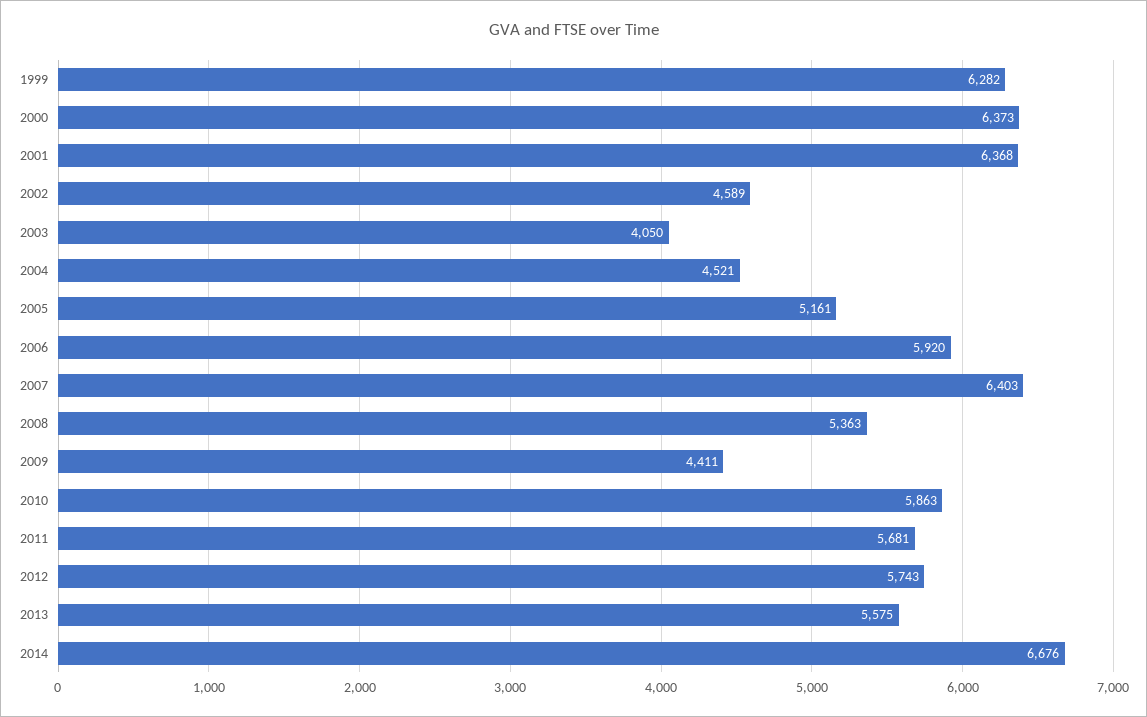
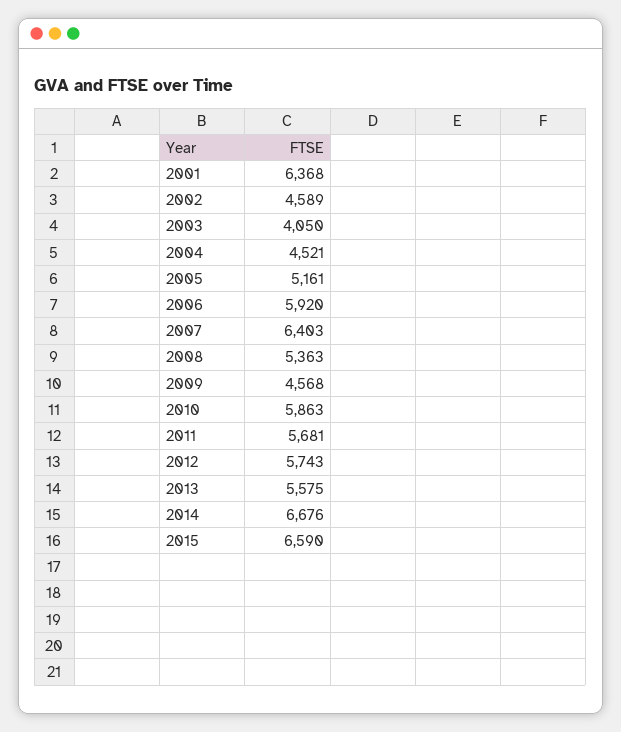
1999: 6282 -> none
2000: 6373 -> none
2009: 4411 -> 4568
2015: none -> 6590

